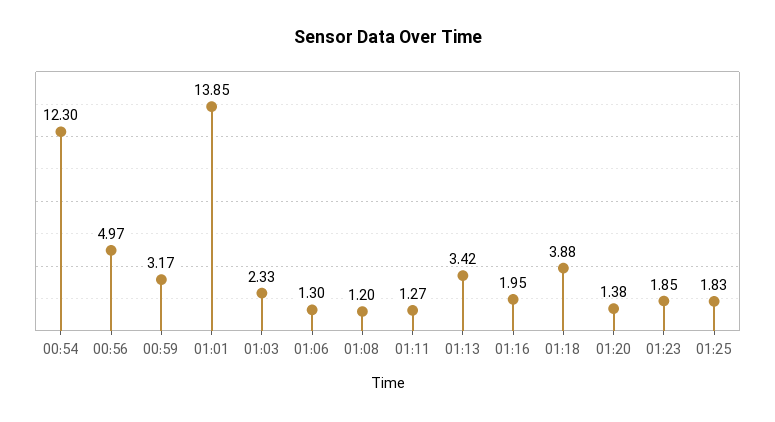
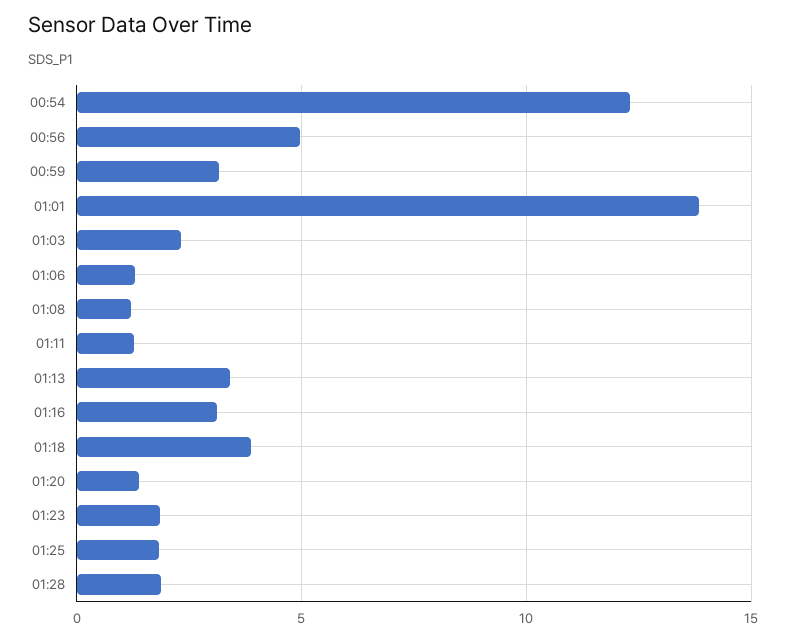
01:16: 1.95 -> 3
01:28: none -> 2

